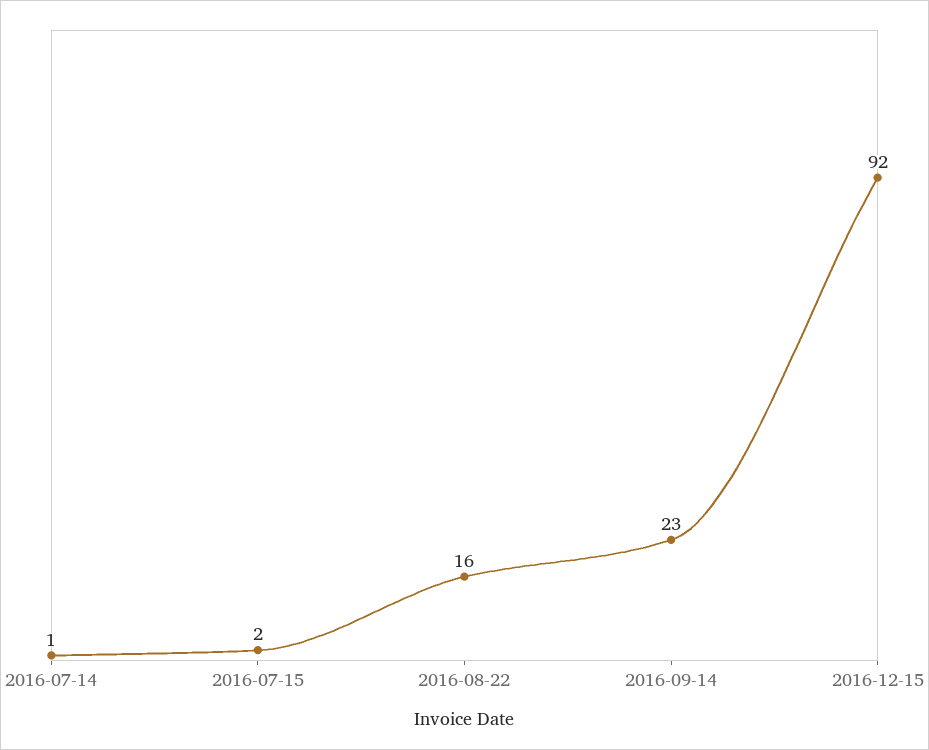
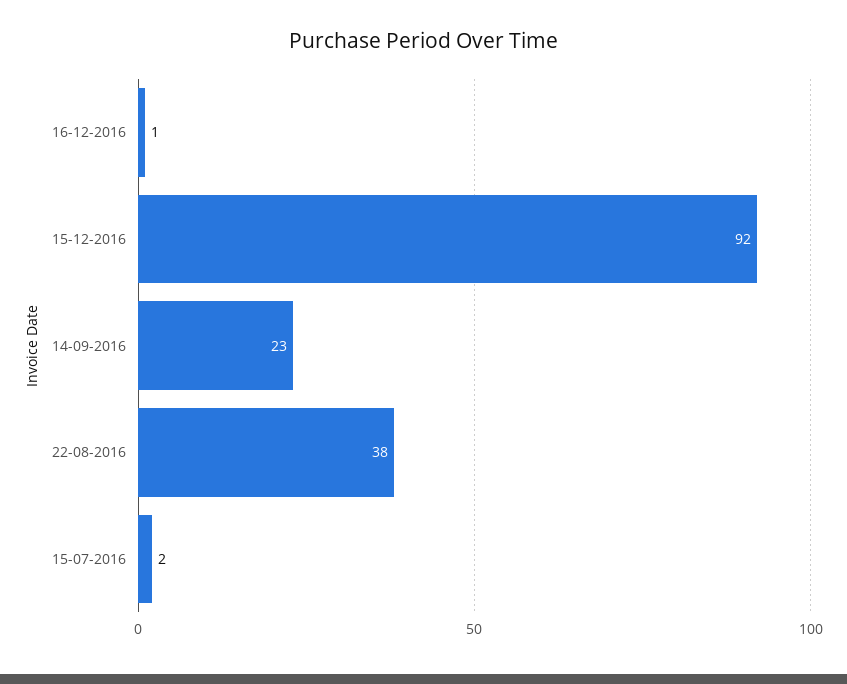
2016-07-14: 1 -> none
2016-08-22: 16 -> 38
16-12-2016: none -> 1

